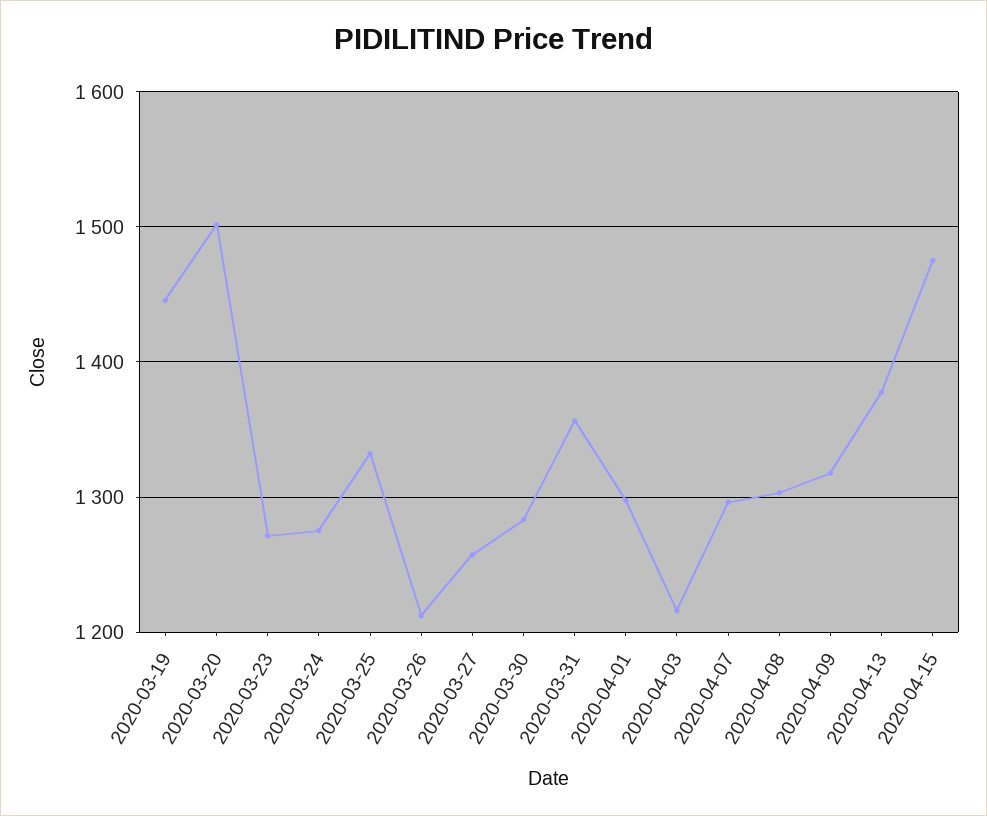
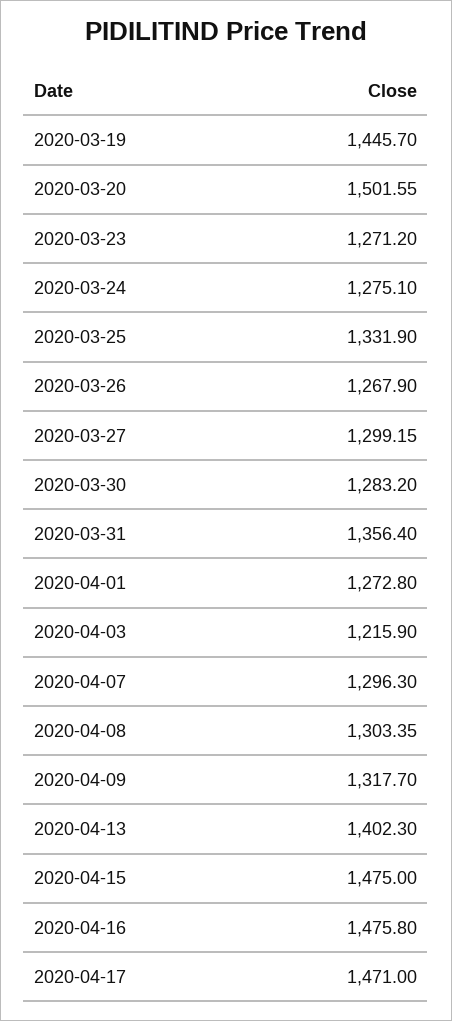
2020-03-26: 1210 -> 1267.9
2020-03-27: 1260 -> 1299.15
2020-04-01: 1300 -> 1272.8
2020-04-13: 1380 -> 1402.3
2020-04-16: none -> 1475.8
2020-04-17: none -> 1471

